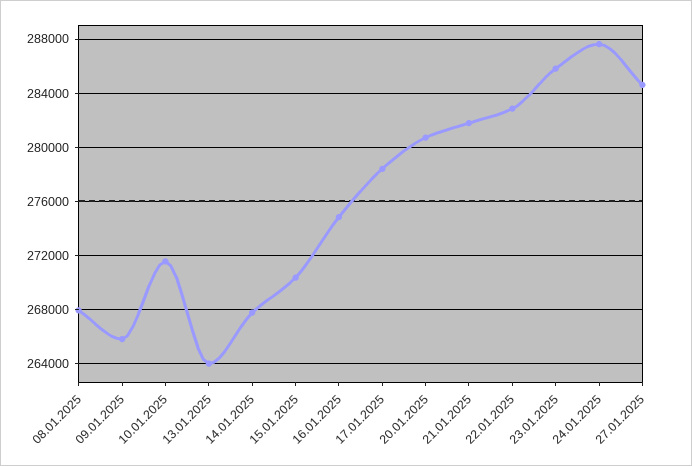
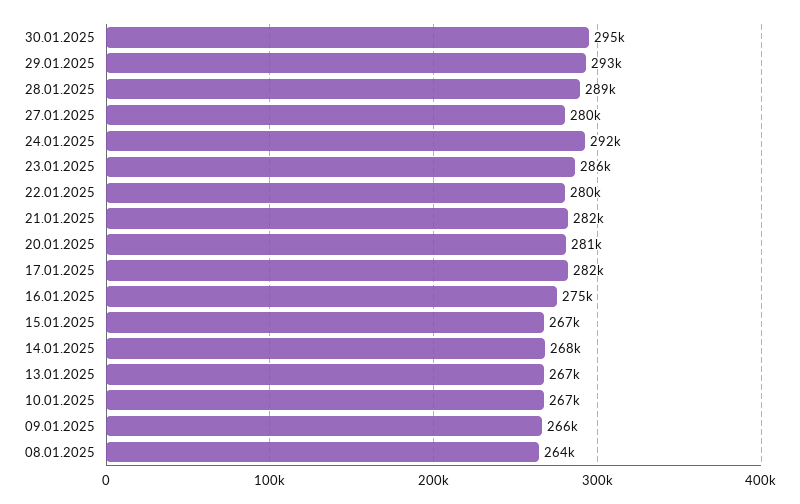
08.01.2025: 268000 -> 264000
10.01.2025: 271500 -> 267000
13.01.2025: 264000 -> 267000
15.01.2025: 270500 -> 267000
17.01.2025: 278500 -> 282000
22.01.2025: 283000 -> 280000
24.01.2025: 287500 -> 292000
27.01.2025: 284500 -> 280000
30.01.2025: none -> 295000
29.01.2025: none -> 293000
28.01.2025: none -> 289000

